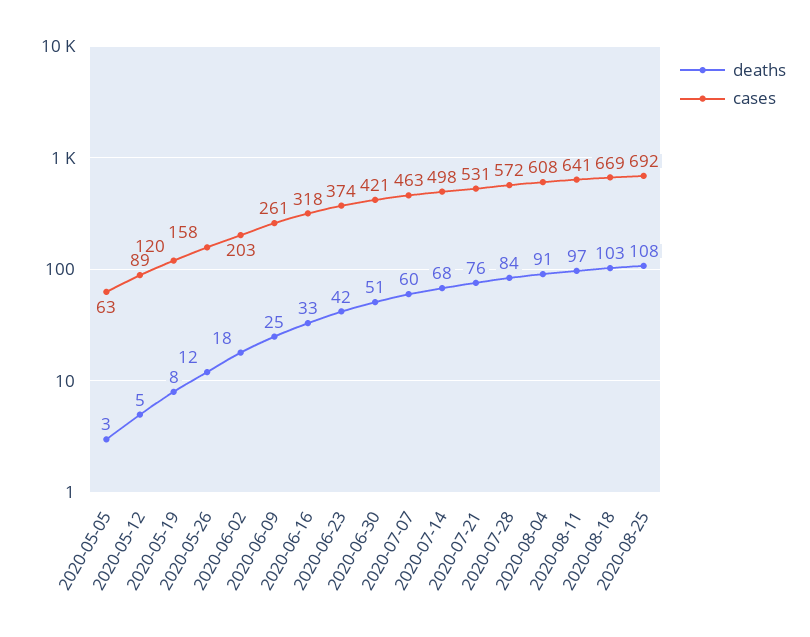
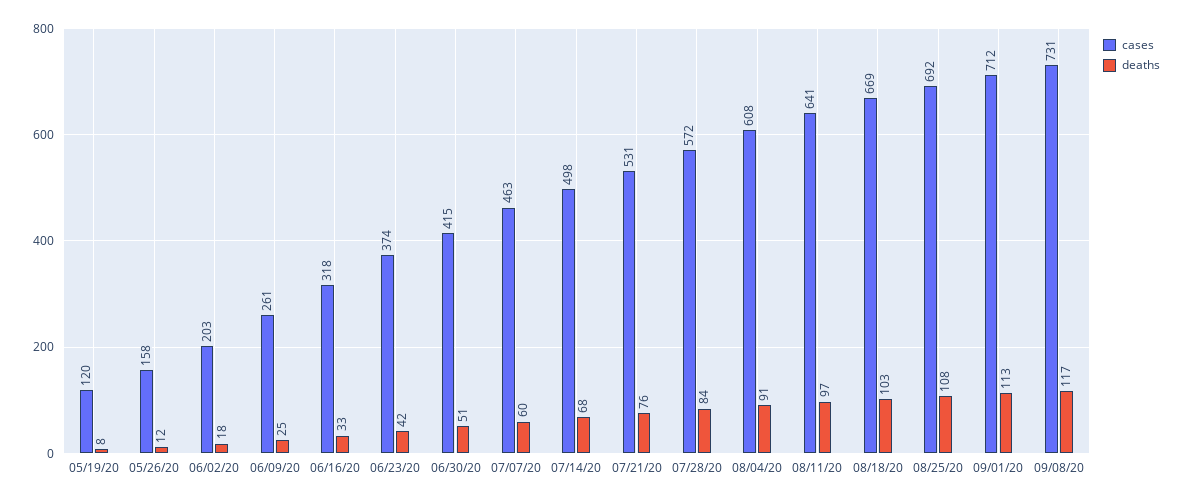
deaths, 2020-05-05: 3 -> none
cases, 2020-05-05: 63 -> none
deaths, 2020-05-12: 5 -> none
cases, 2020-05-12: 89 -> none
cases, 2020-06-30: 421 -> 415
cases, 09/01/20: none -> 712
deaths, 09/01/20: none -> 113
cases, 09/08/20: none -> 731
deaths, 09/08/20: none -> 117

